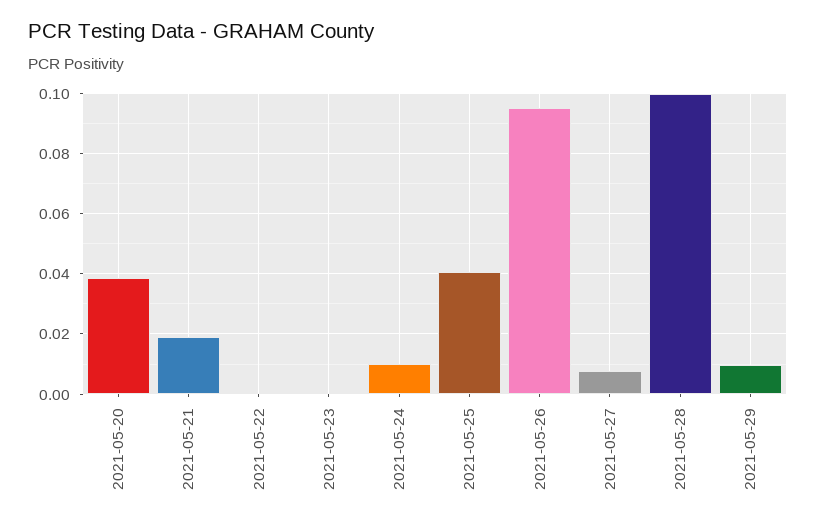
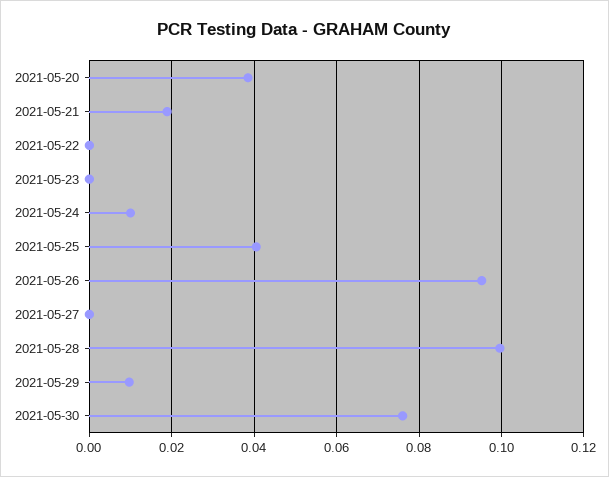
2021-05-27: 0.008 -> 0
2021-05-30: none -> 0.076

